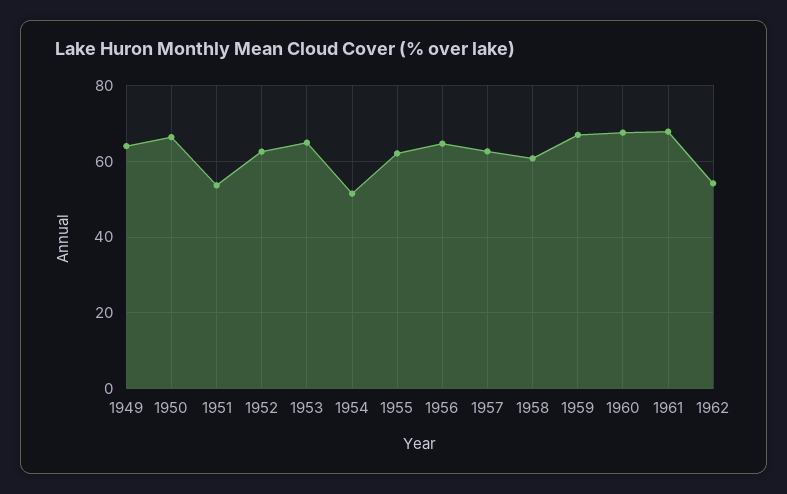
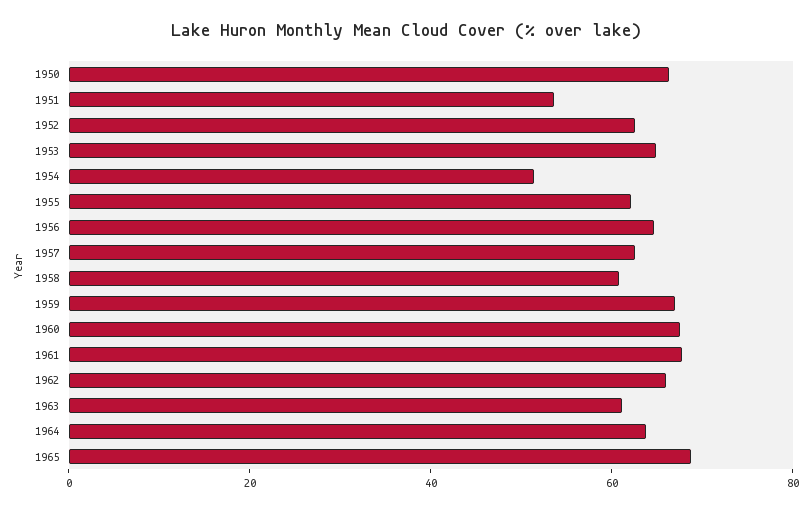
1949: 64 -> none
1962: 54 -> 65
1963: none -> 60
1964: none -> 65
1965: none -> 70

